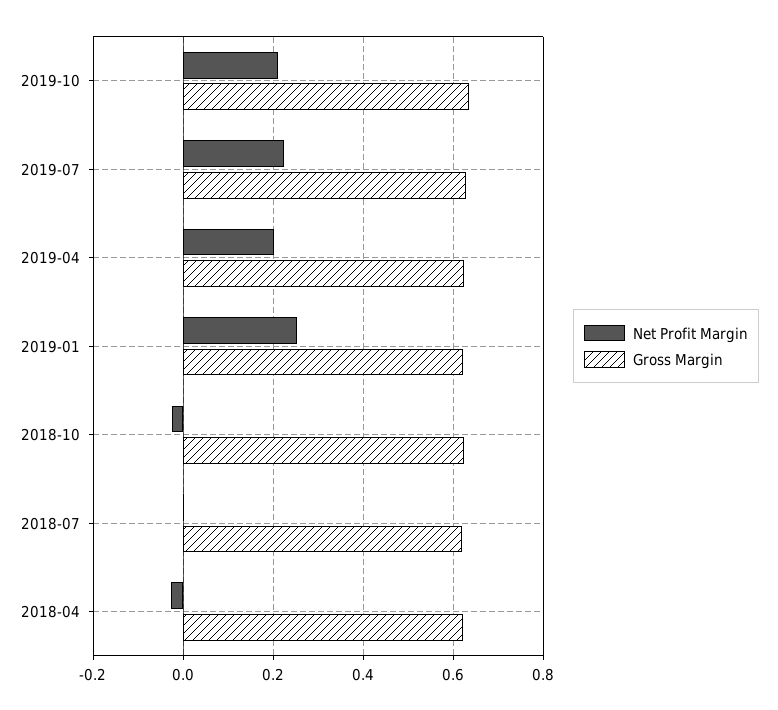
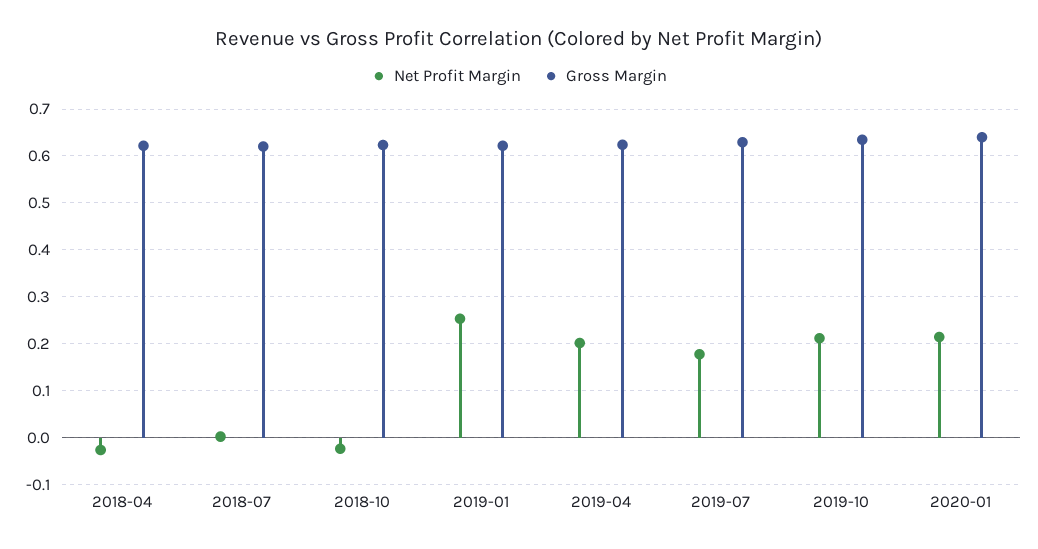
Net Profit Margin, 2019-07: 0.22 -> 0.18
Net Profit Margin, 2020-01: none -> 0.22
Gross Margin, 2020-01: none -> 0.64

